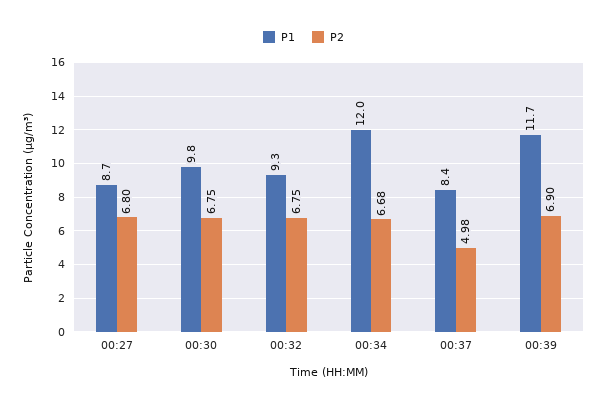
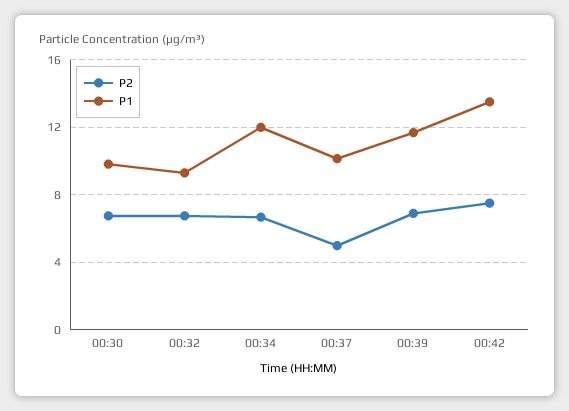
P1, 00:27: 8.7 -> none
P2, 00:27: 6.8 -> none
P1, 00:37: 8.4 -> 10
P2, 00:42: none -> 7.5
P1, 00:42: none -> 13.5

